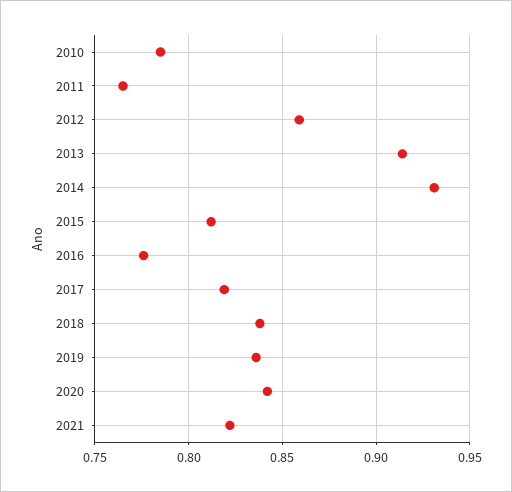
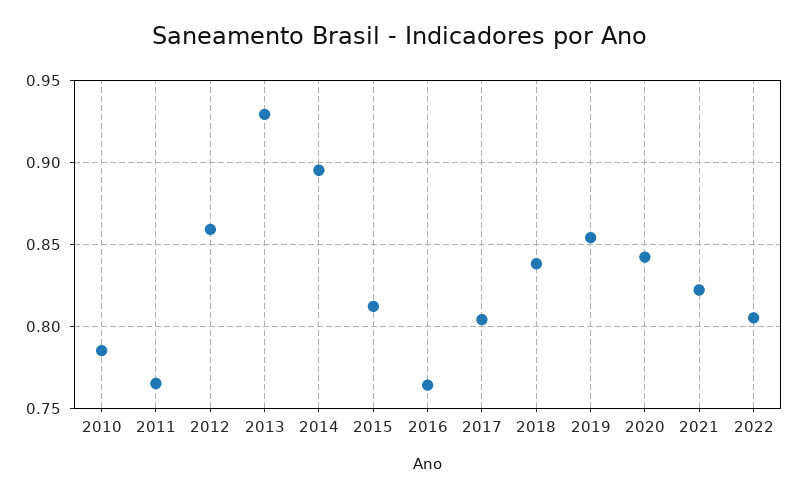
2013: 0.915 -> 0.93
2014: 0.93 -> 0.895
2016: 0.775 -> 0.765
2017: 0.82 -> 0.805
2019: 0.835 -> 0.855
2022: none -> 0.805

